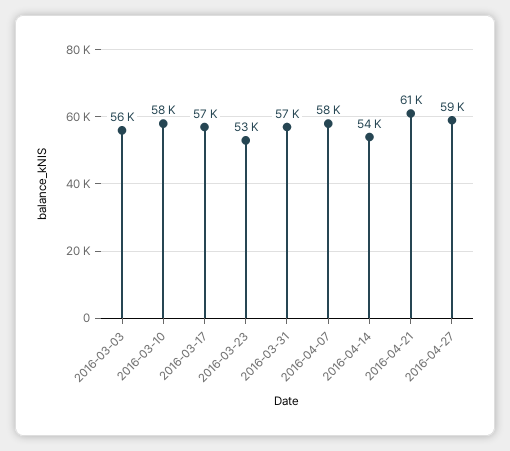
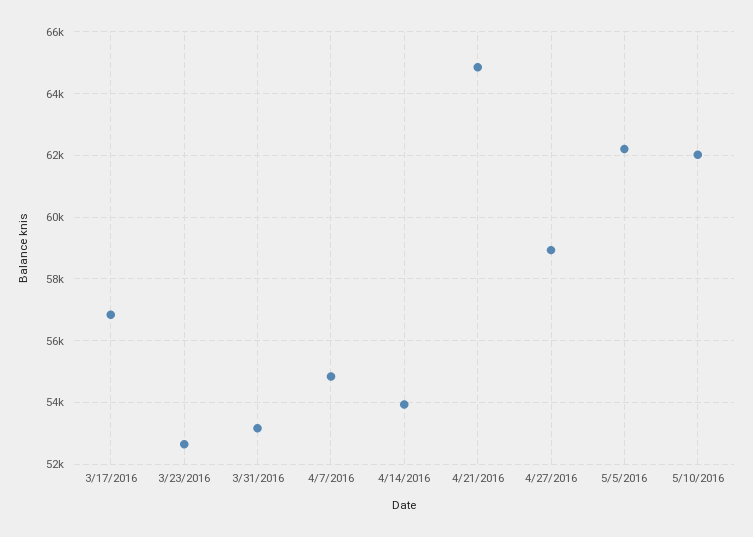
2016-03-03: 56000 -> none
2016-03-10: 58000 -> none
2016-03-31: 57000 -> 53200
2016-04-07: 58000 -> 54800
2016-04-21: 61000 -> 64800
5/5/2016: none -> 62200
5/10/2016: none -> 62000

